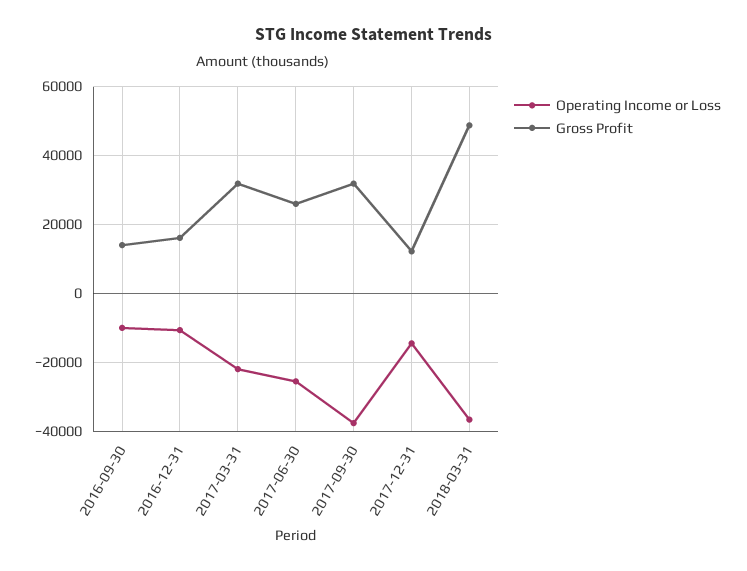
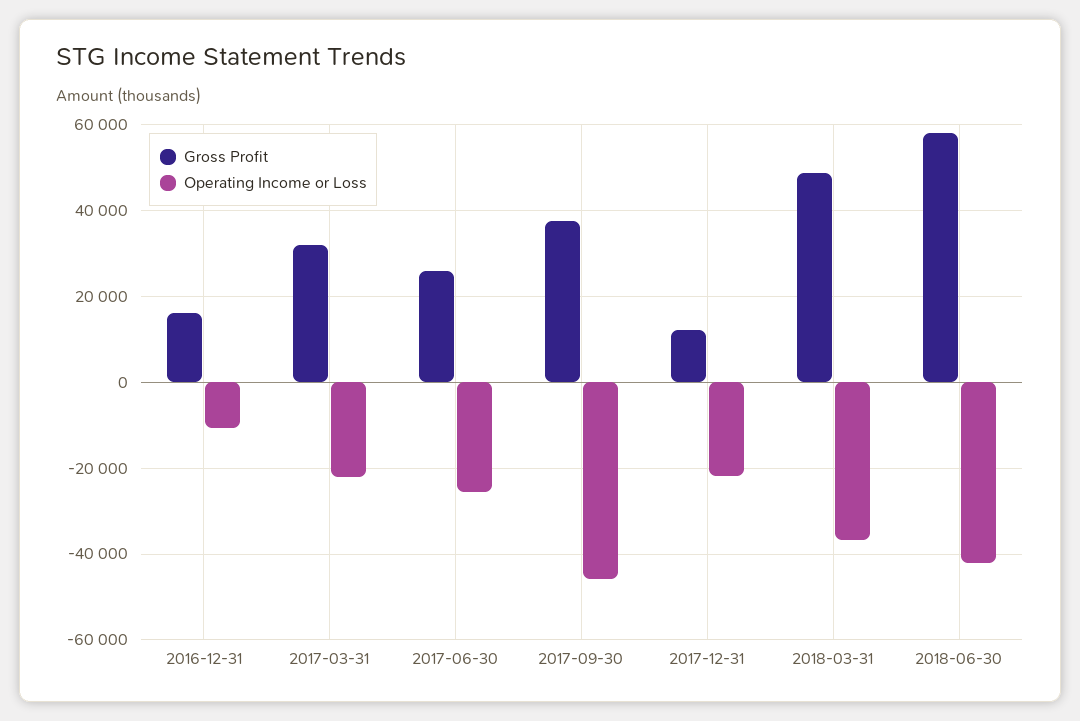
Operating Income or Loss, 2016-09-30: -10000 -> none
Gross Profit, 2016-09-30: 14000 -> none
Operating Income or Loss, 2017-09-30: -38000 -> -46000
Gross Profit, 2017-09-30: 32000 -> 38000
Operating Income or Loss, 2017-12-31: -14000 -> -22000
Gross Profit, 2018-06-30: none -> 58000
Operating Income or Loss, 2018-06-30: none -> -42000

